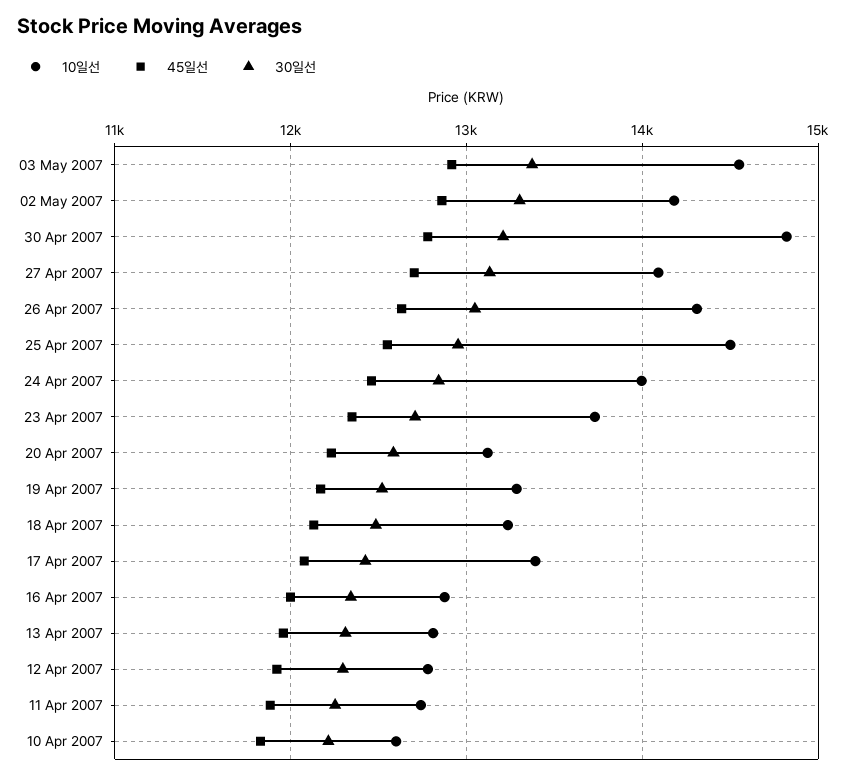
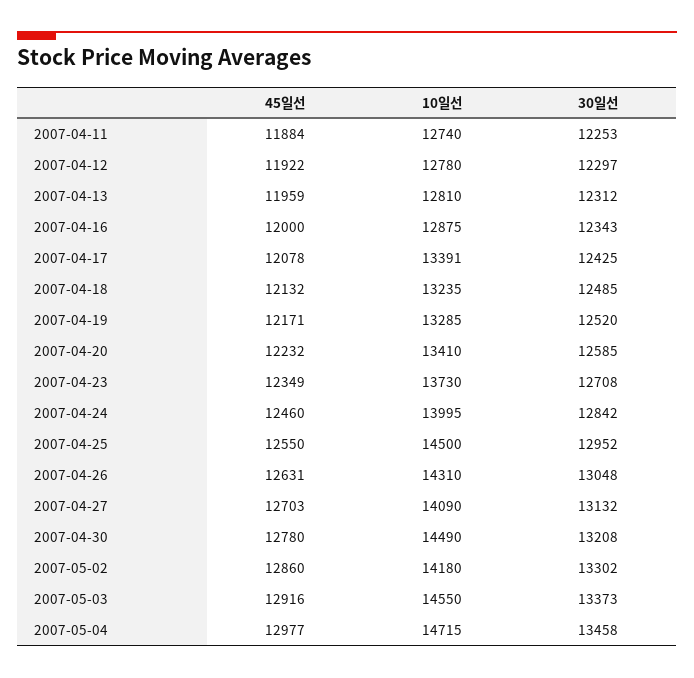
10일선, 30 Apr 2007: 14800 -> 14490
10일선, 20 Apr 2007: 13100 -> 13410
10일선, 10 Apr 2007: 12600 -> none
45일선, 10 Apr 2007: 11800 -> none
30일선, 10 Apr 2007: 12200 -> none
45일선, 2007-05-04: none -> 12977
10일선, 2007-05-04: none -> 14715
30일선, 2007-05-04: none -> 13458

